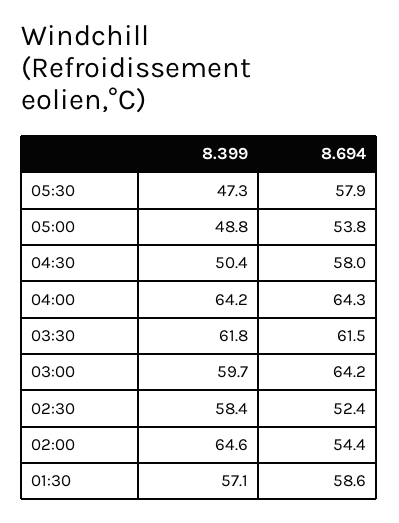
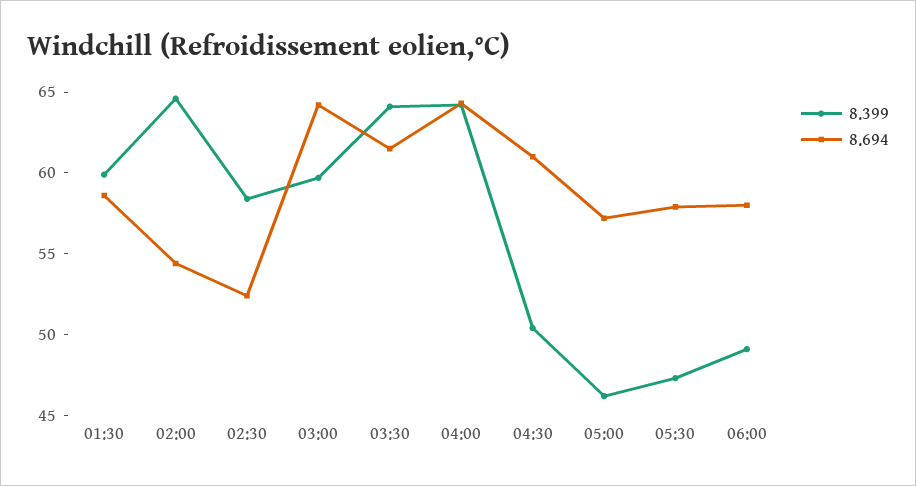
8.399, 05:00: 48.8 -> 46
8.694, 05:00: 53.8 -> 57
8.694, 04:30: 58 -> 61
8.399, 03:30: 61.8 -> 64
8.399, 01:30: 57.1 -> 60
8.399, 06:00: none -> 49
8.694, 06:00: none -> 58

